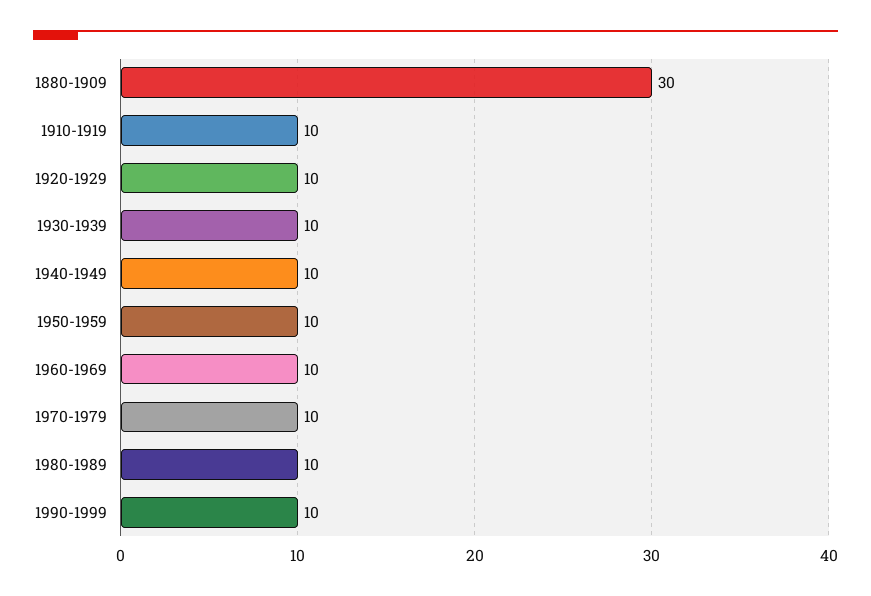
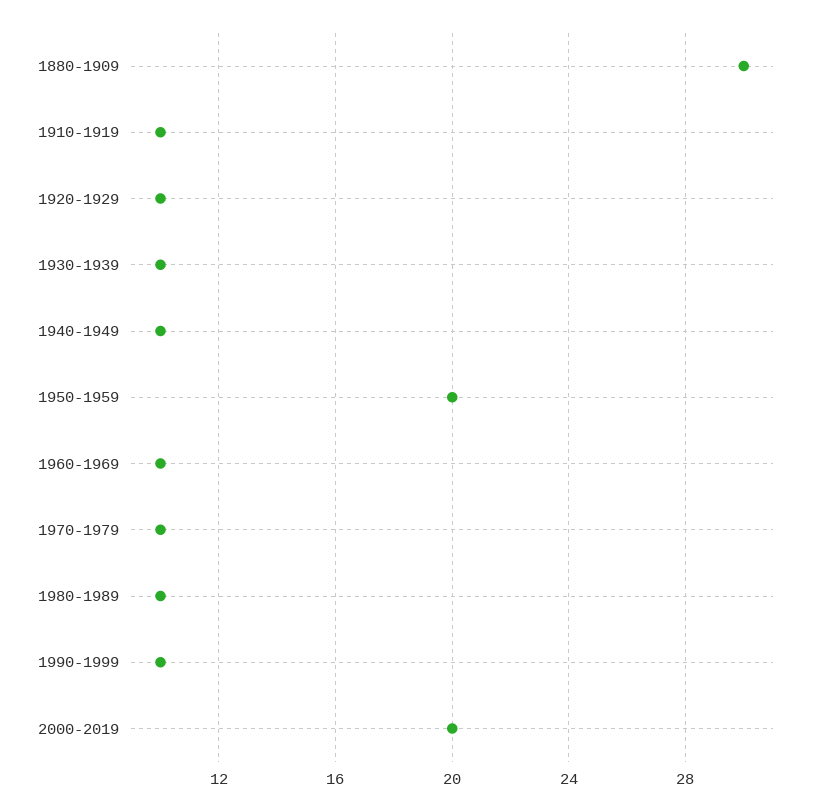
1950-1959: 10 -> 20
2000-2019: none -> 20

